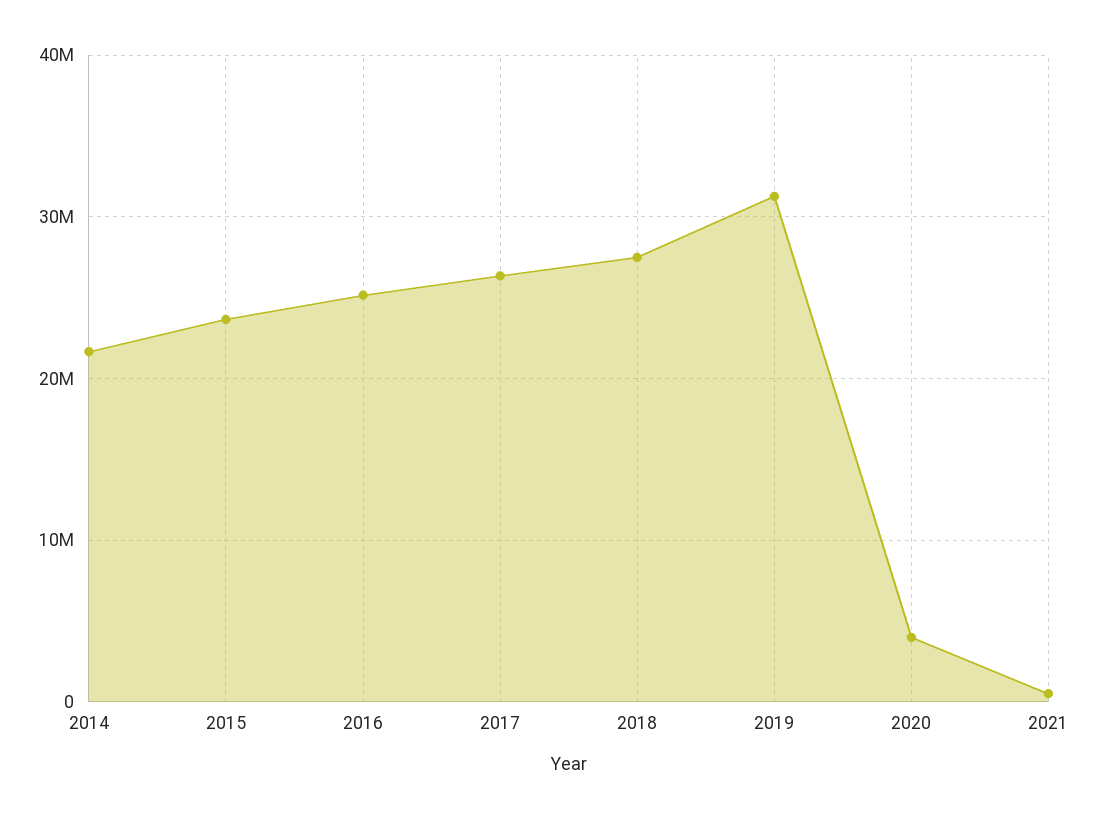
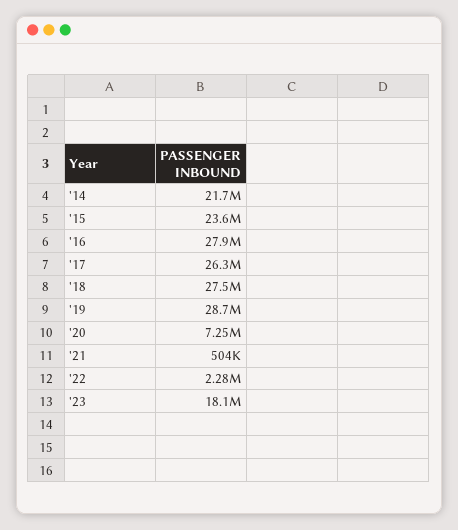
2016: 25000000 -> 27900000
2019: 31000000 -> 28700000
2020: 4000000 -> 7250000
'22: none -> 2280000
'23: none -> 18100000

